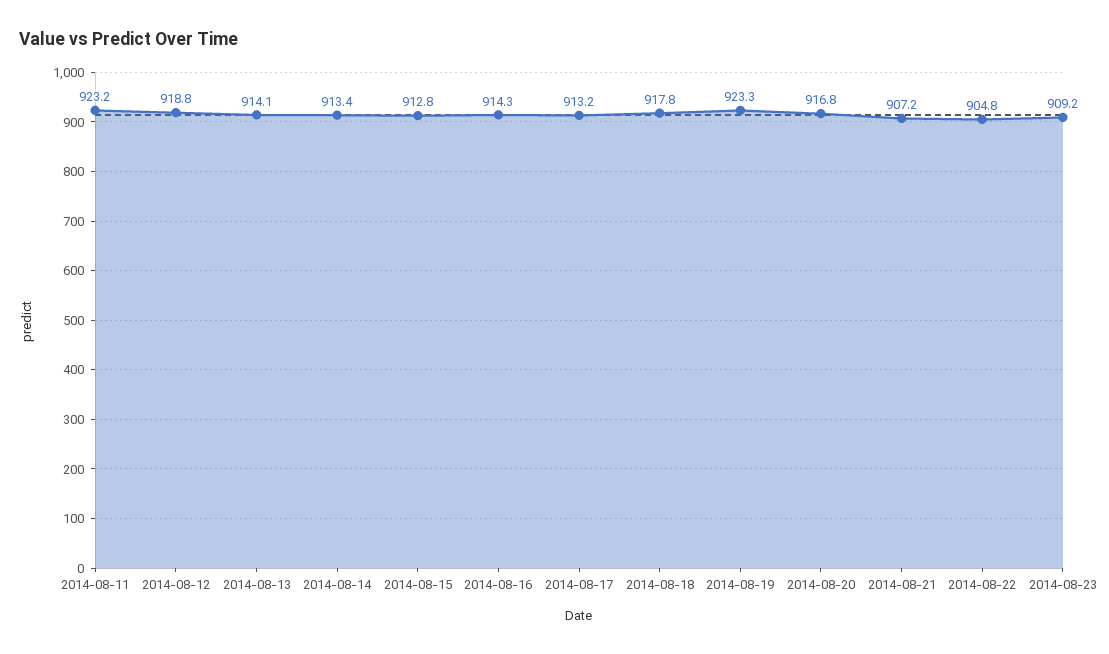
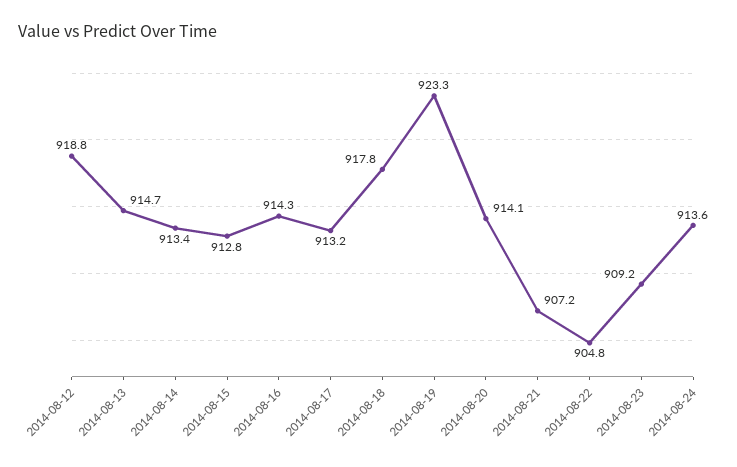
2014-08-11: 923.2 -> none
2014-08-13: 914.1 -> 914.7
2014-08-20: 916.8 -> 914.1
2014-08-24: none -> 913.6

